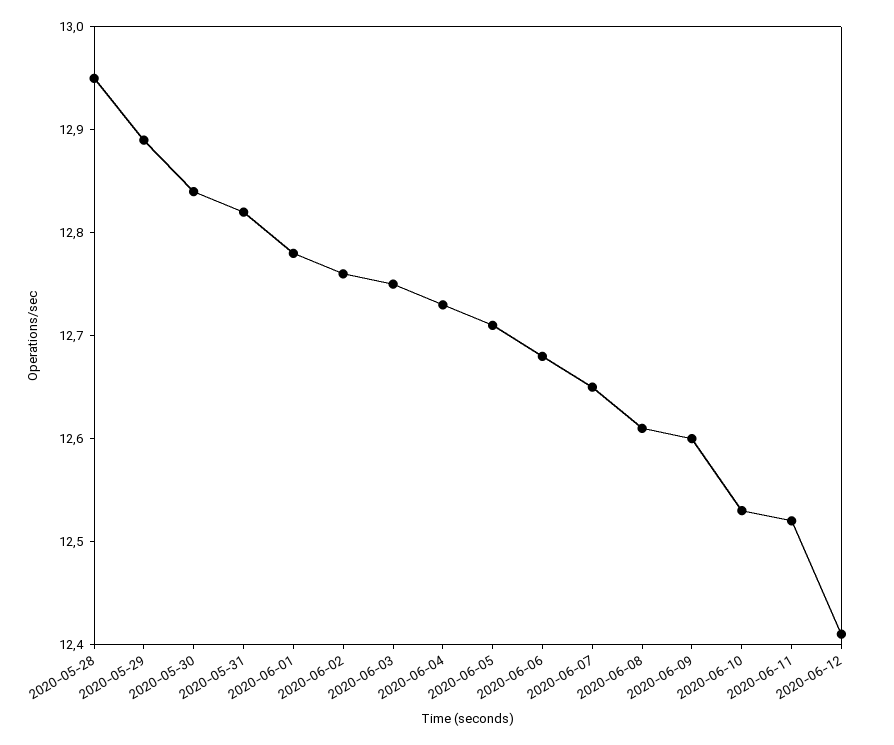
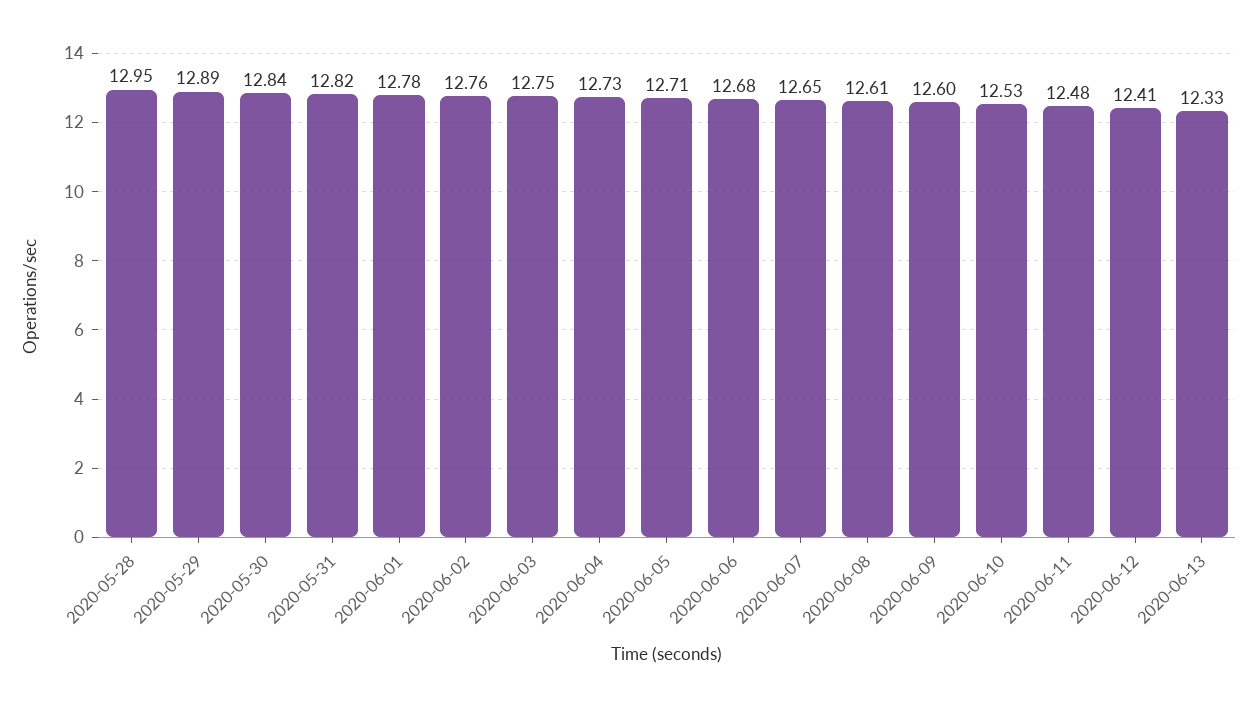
2020-06-11: 12.52 -> 12.48
2020-06-13: none -> 12.33

